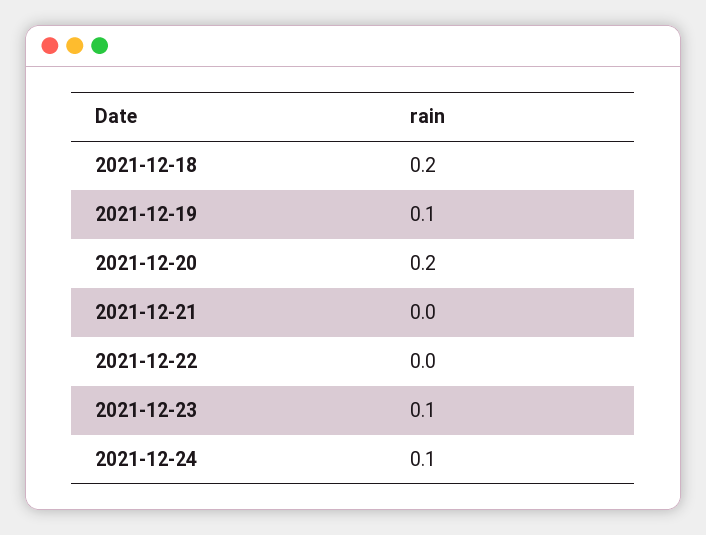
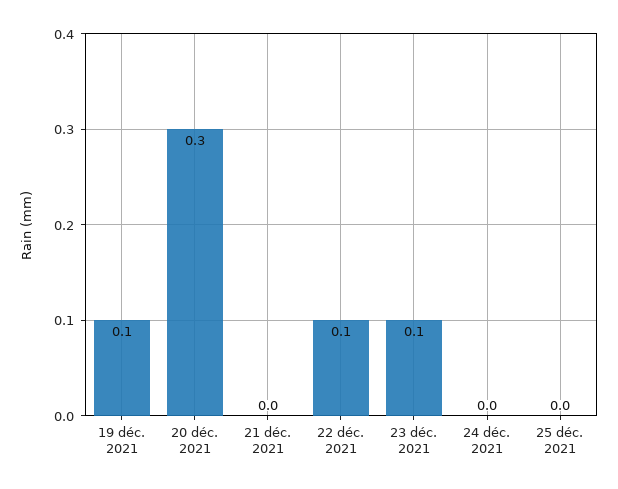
2021-12-18: 0.2 -> none
2021-12-20: 0.2 -> 0.3
2021-12-22: 0 -> 0.1
2021-12-24: 0.1 -> 0
25 déc. 2021: none -> 0

